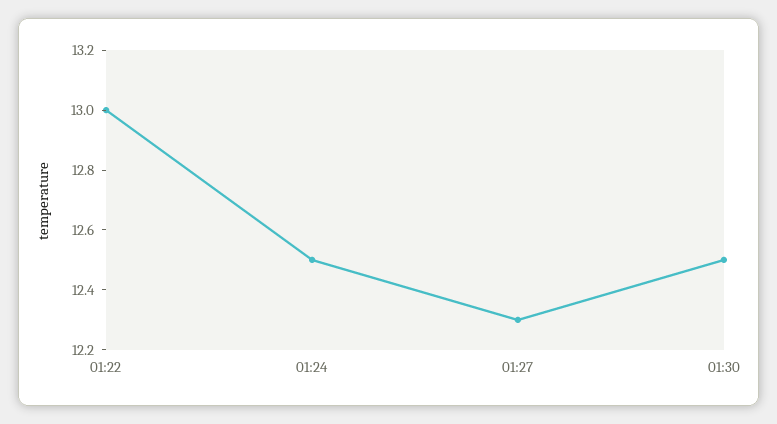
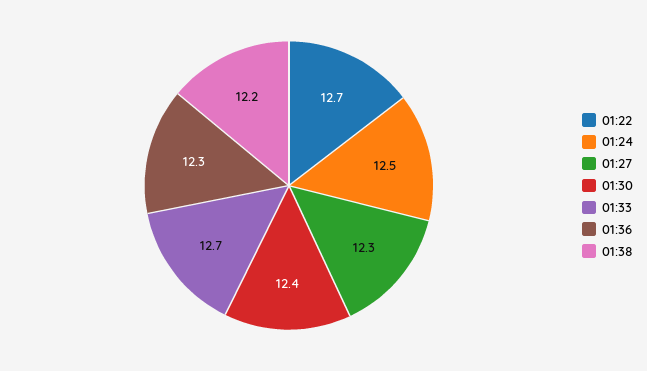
01:22: 13 -> 12.7
01:30: 12.5 -> 12.4
01:33: none -> 12.7
01:36: none -> 12.3
01:38: none -> 12.2

